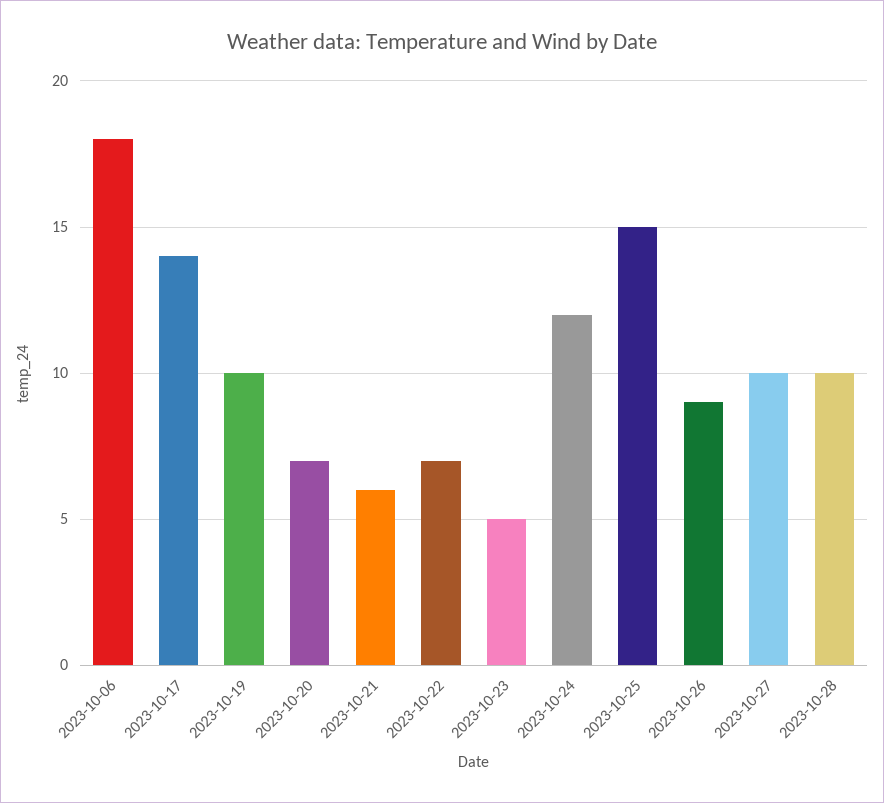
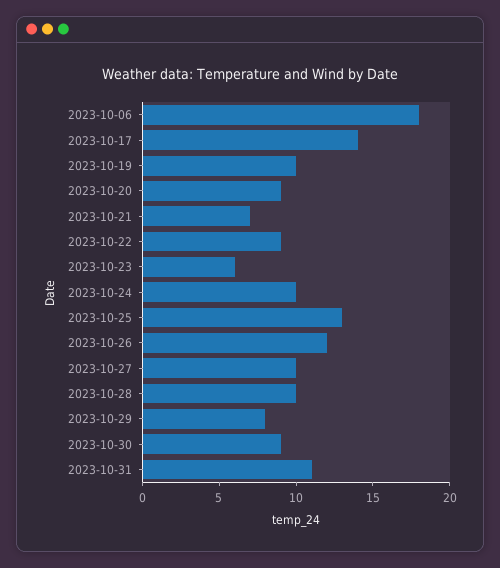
2023-10-20: 7 -> 9
2023-10-21: 6 -> 7
2023-10-22: 7 -> 9
2023-10-23: 5 -> 6
2023-10-24: 12 -> 10
2023-10-25: 15 -> 13
2023-10-26: 9 -> 12
2023-10-29: none -> 8
2023-10-30: none -> 9
2023-10-31: none -> 11

